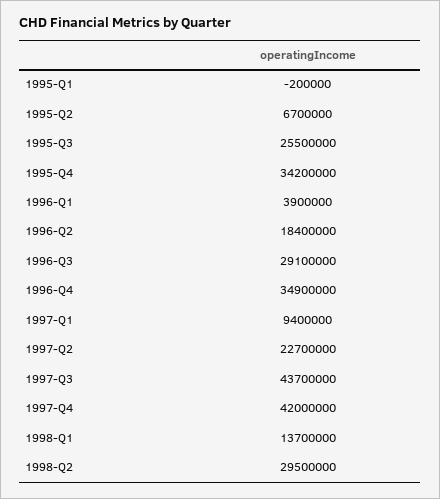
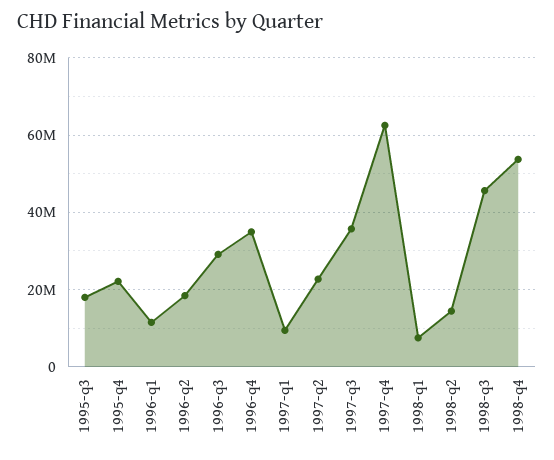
1995-Q1: -200000 -> none
1995-Q2: 6700000 -> none
1995-Q3: 25500000 -> 18000000
1995-Q4: 34200000 -> 22000000
1996-Q1: 3900000 -> 12000000
1997-Q3: 43700000 -> 36000000
1997-Q4: 42000000 -> 62000000
1998-Q1: 13700000 -> 8000000
1998-Q2: 29500000 -> 14000000
1998-q3: none -> 46000000
1998-q4: none -> 54000000

